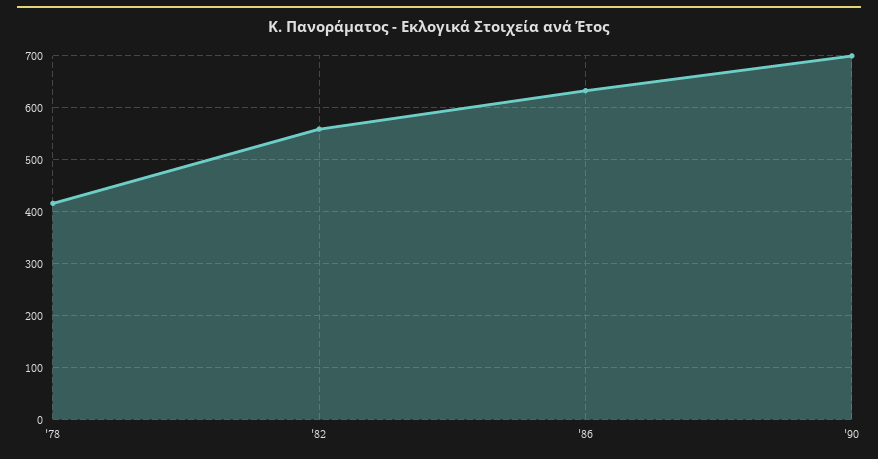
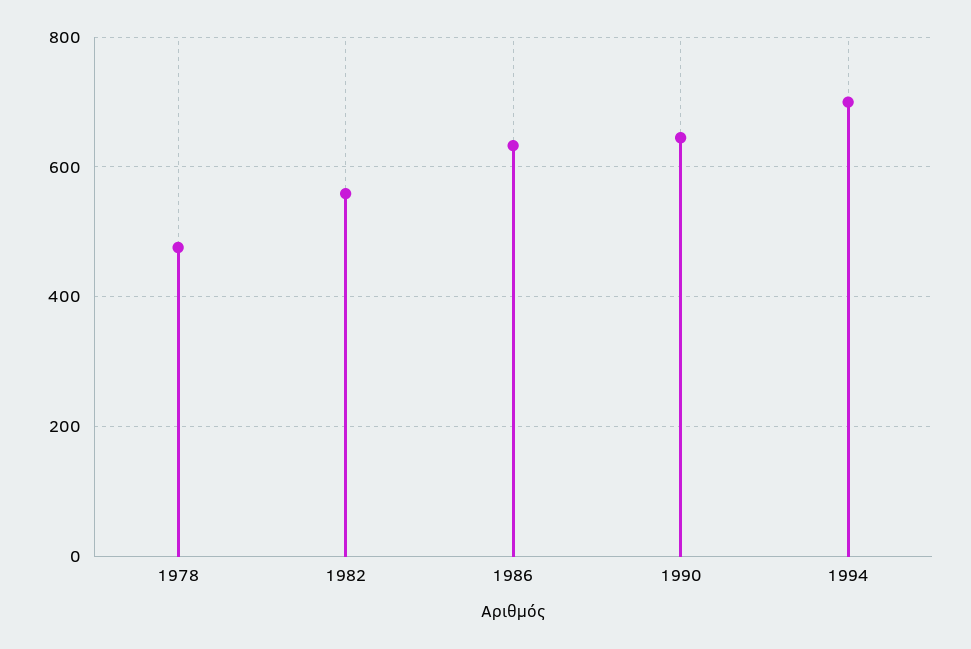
'78: 420 -> 480
'90: 700 -> 640
1994: none -> 700

